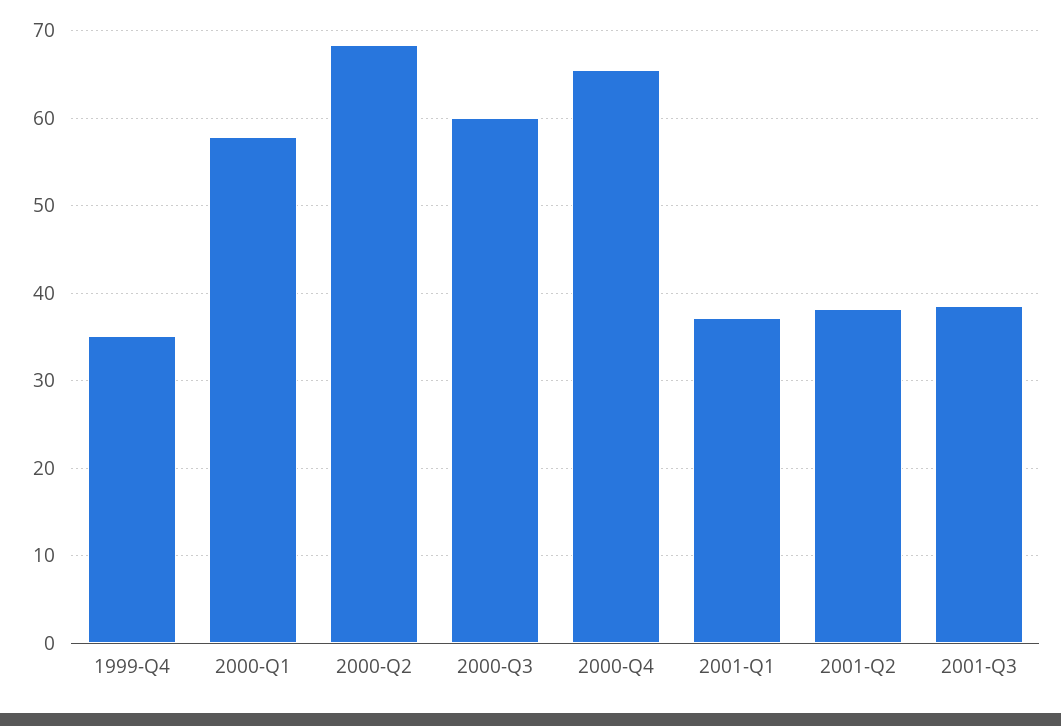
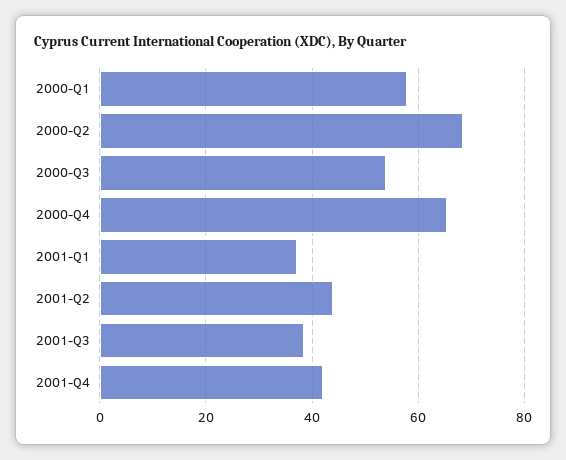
1999-Q4: 35 -> none
2000-Q3: 60 -> 54
2001-Q2: 38 -> 44
2001-Q4: none -> 42

